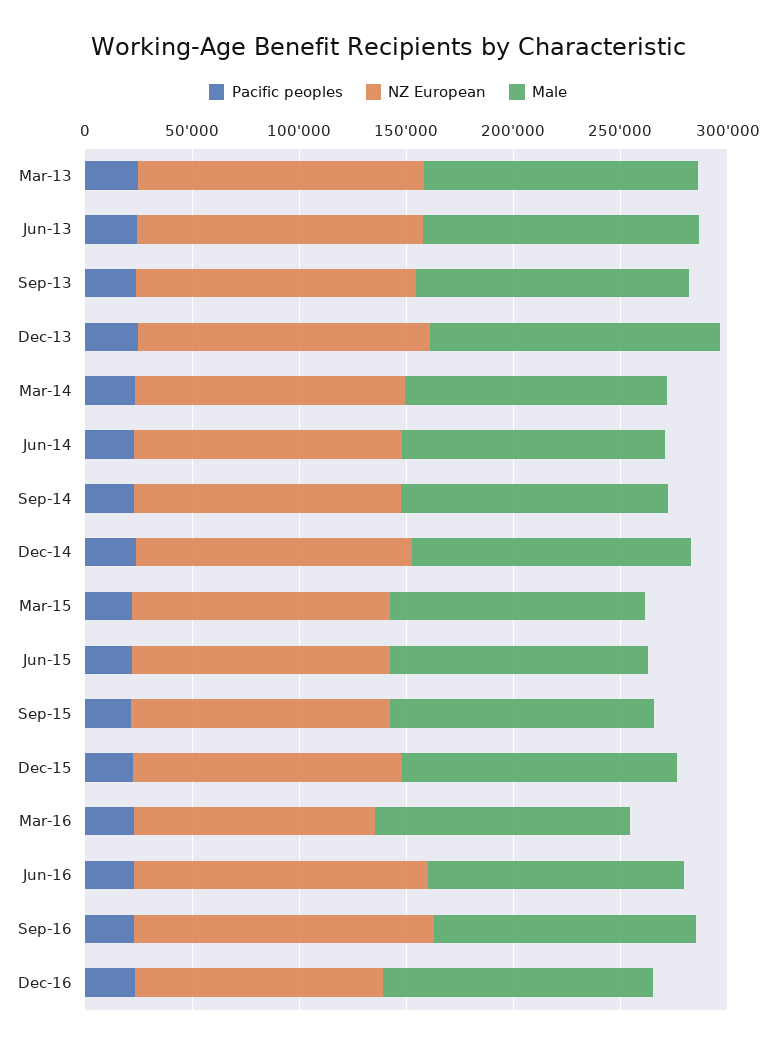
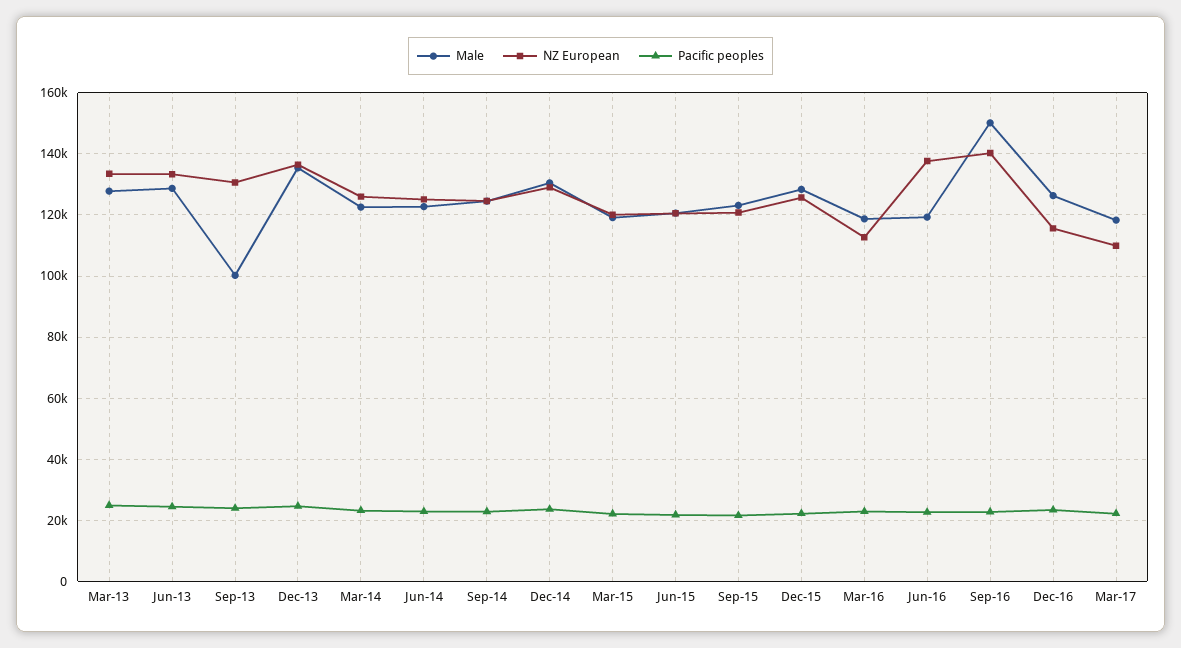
Male, Sep-13: 130000 -> 100000
Male, Sep-16: 120000 -> 150000
Male, Mar-17: none -> 118000
NZ European, Mar-17: none -> 110000
Pacific peoples, Mar-17: none -> 22000

